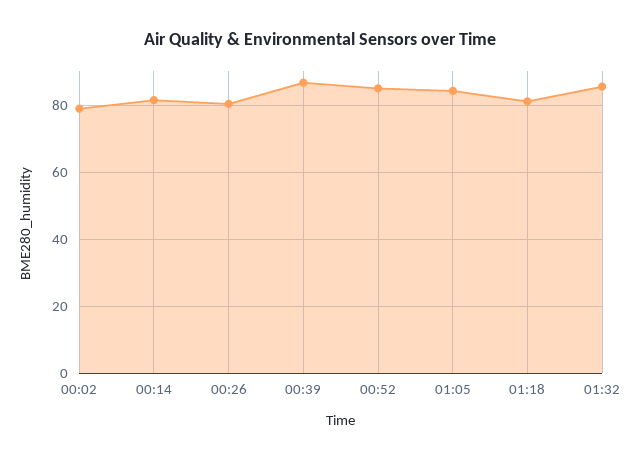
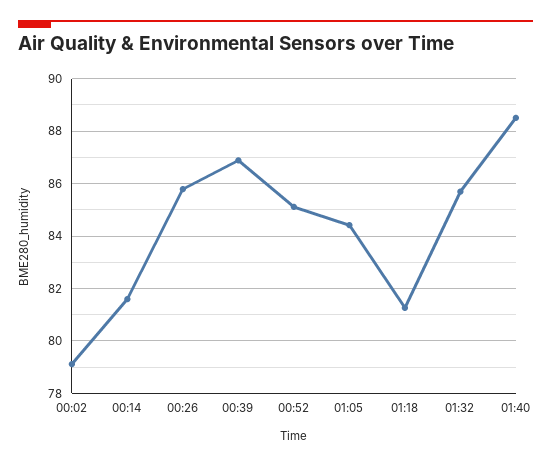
00:26: 80 -> 85.75
01:40: none -> 88.5

